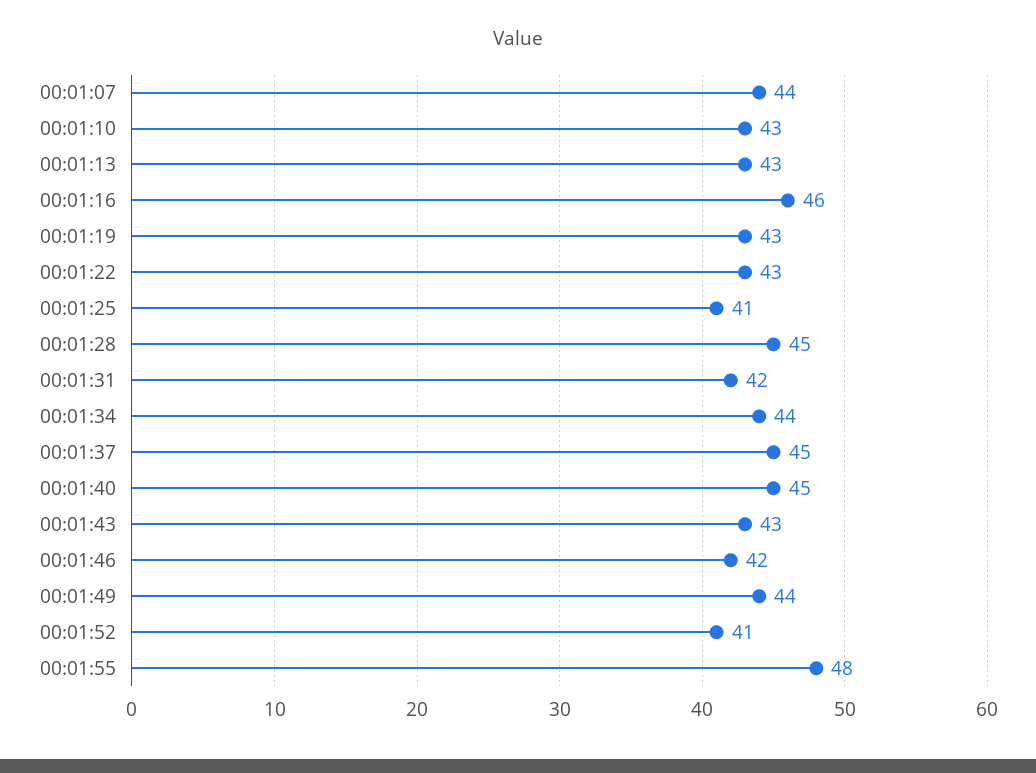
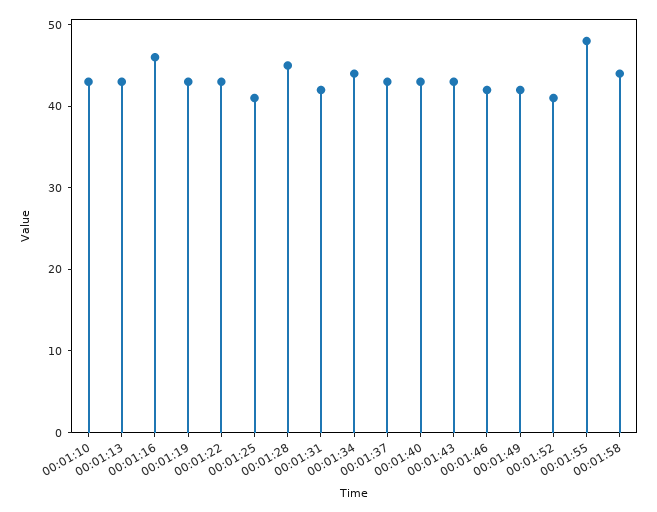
00:01:07: 44 -> none
00:01:37: 45 -> 43
00:01:40: 45 -> 43
00:01:49: 44 -> 42
00:01:58: none -> 44

